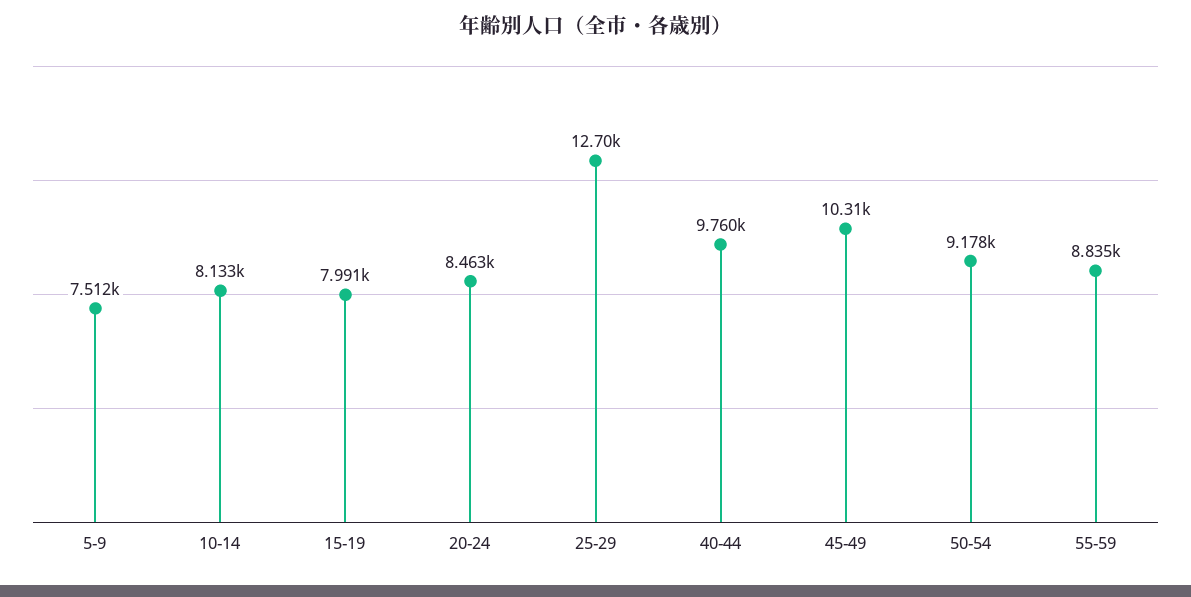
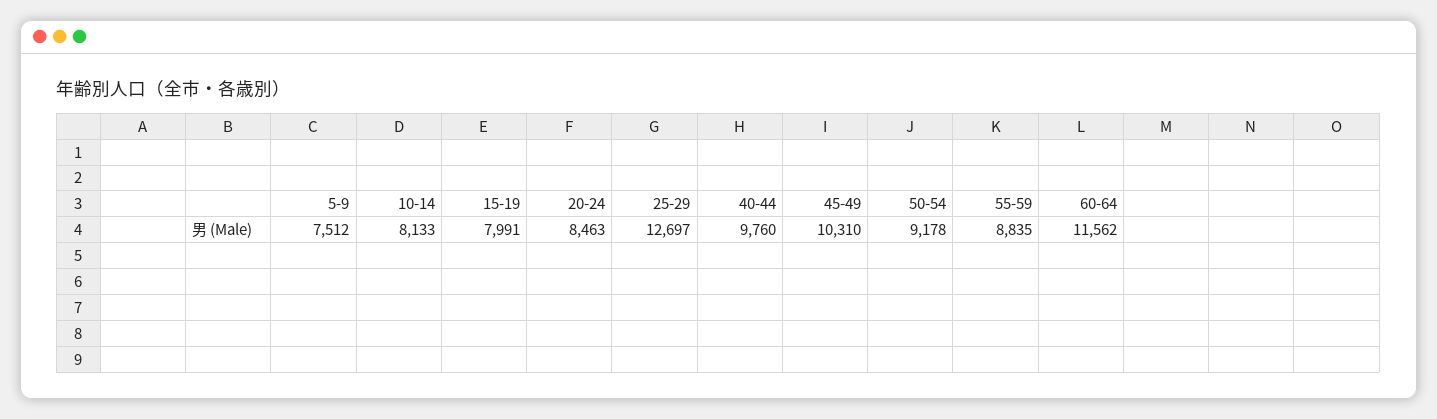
60-64: none -> 11562

